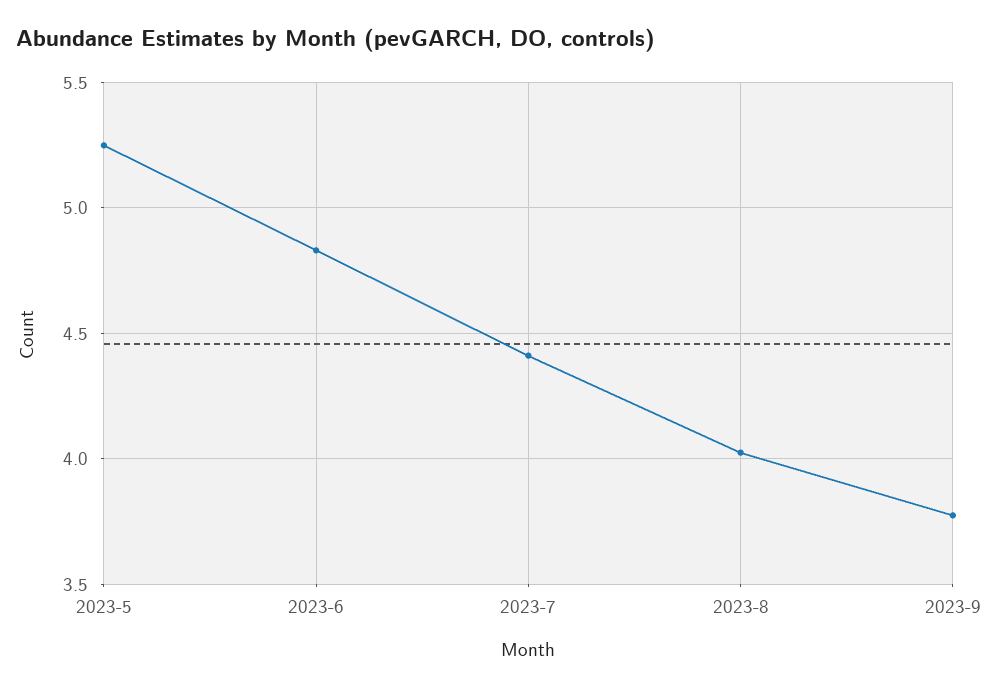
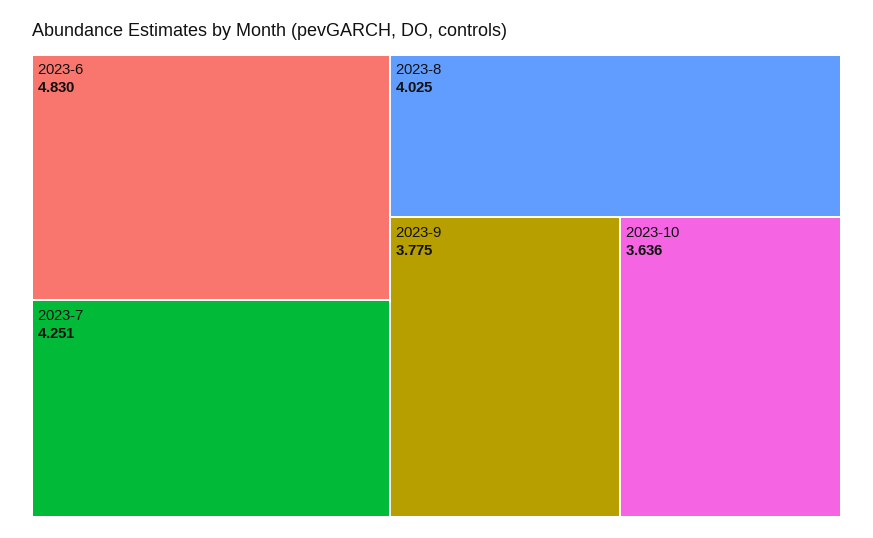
2023-5: 5.25 -> none
2023-7: 4.4 -> 4.251
2023-10: none -> 3.636

